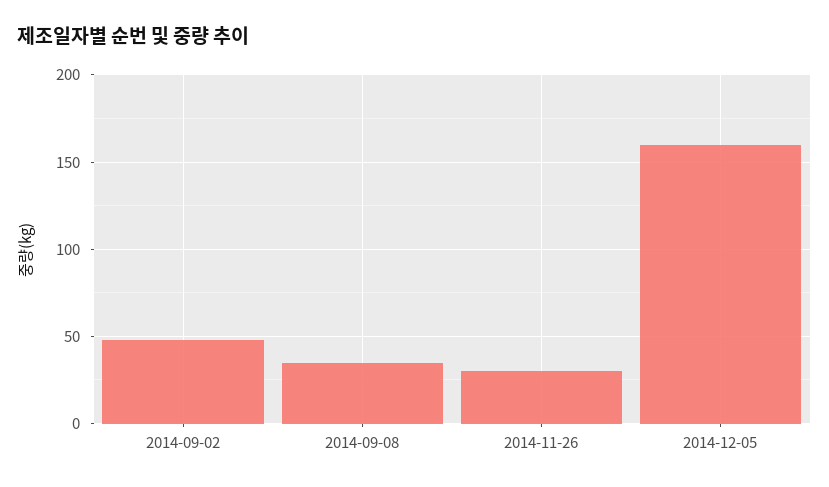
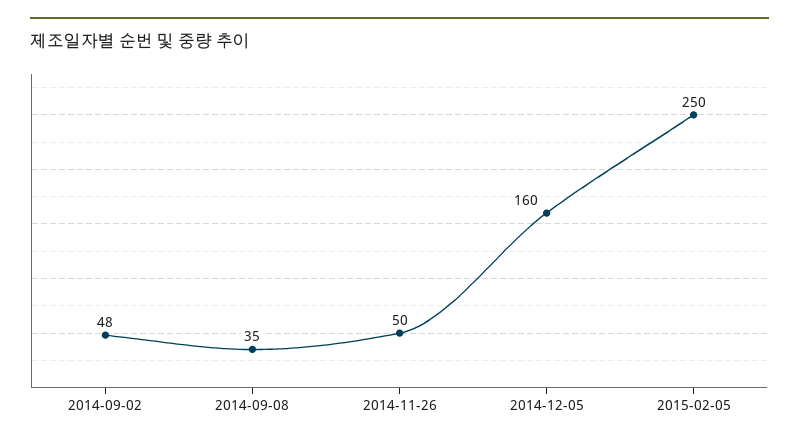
2014-11-26: 30 -> 50
2015-02-05: none -> 250

